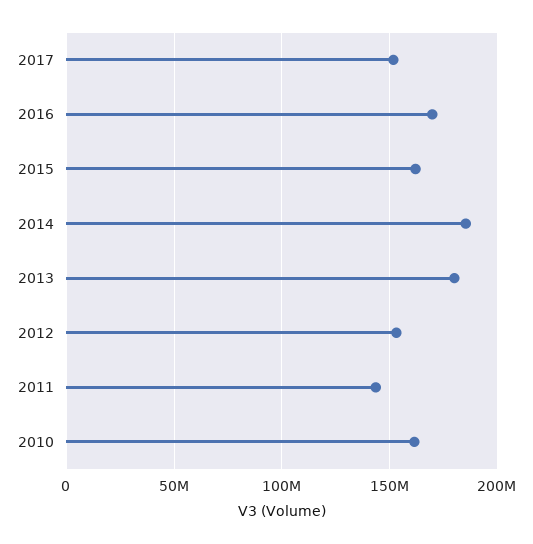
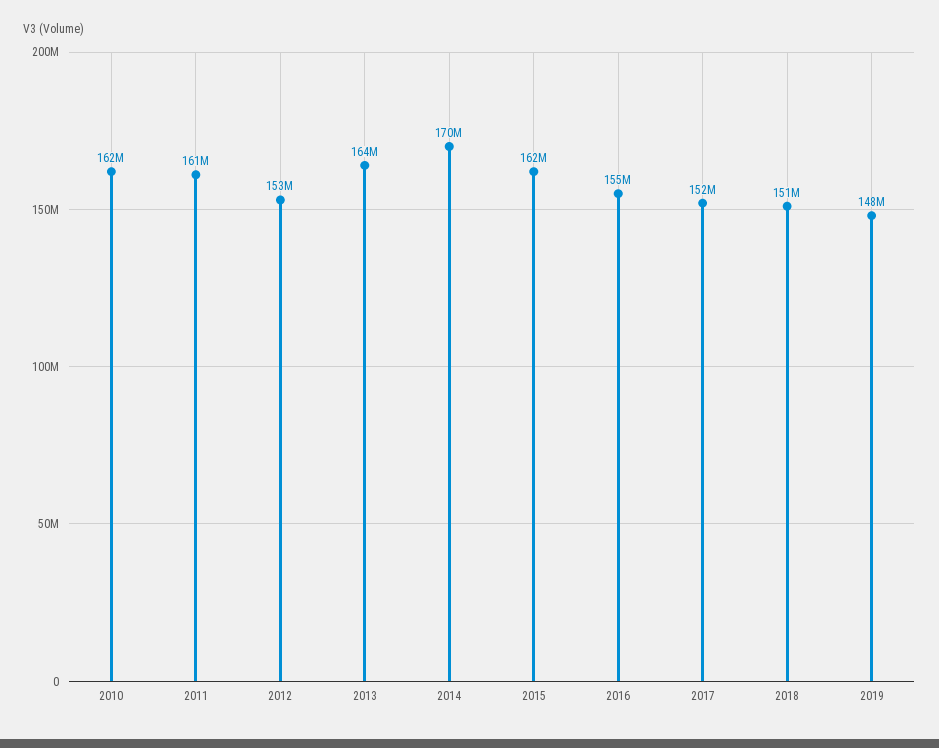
2016: 170000000 -> 155000000
2014: 185000000 -> 170000000
2013: 180000000 -> 164000000
2011: 145000000 -> 161000000
2018: none -> 151000000
2019: none -> 148000000

